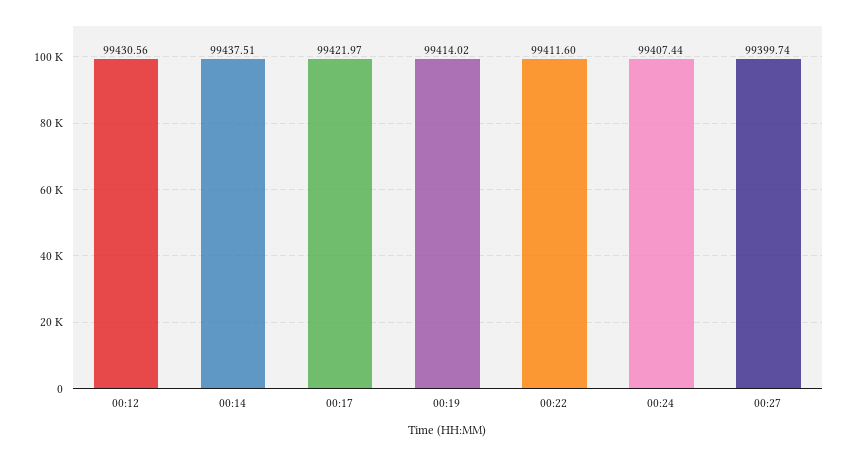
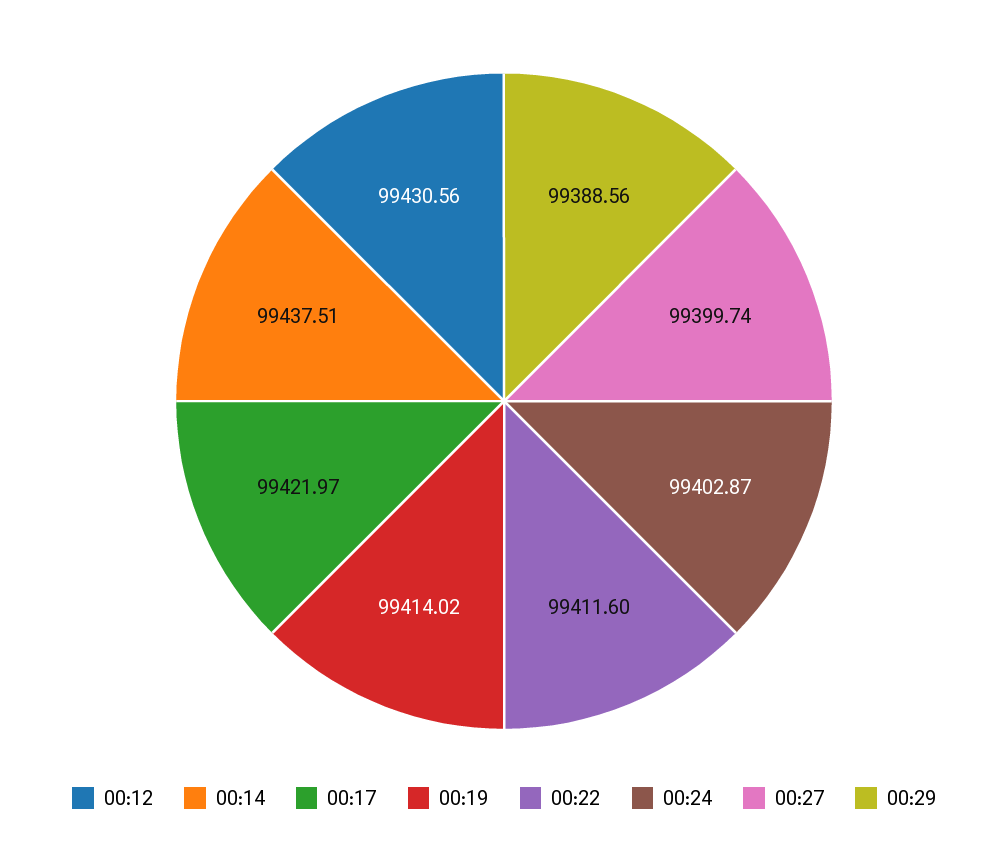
00:24: 99407.44 -> 99402.87
00:29: none -> 99388.56

